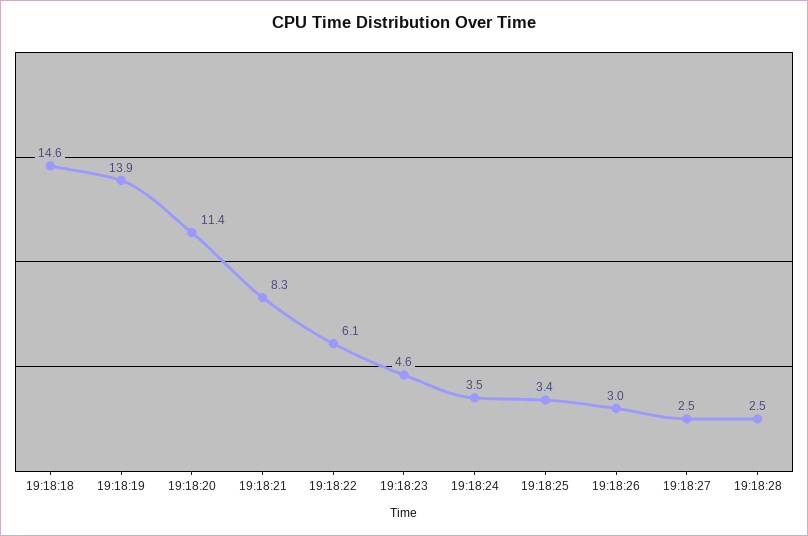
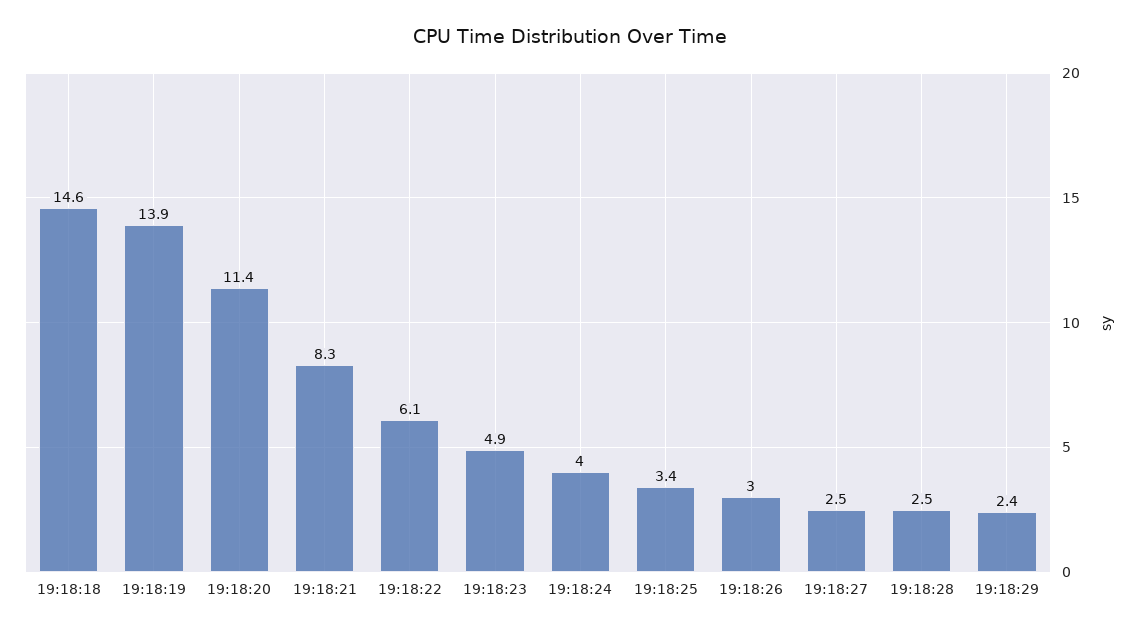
19:18:23: 4.6 -> 4.9
19:18:24: 3.5 -> 4
19:18:29: none -> 2.4

